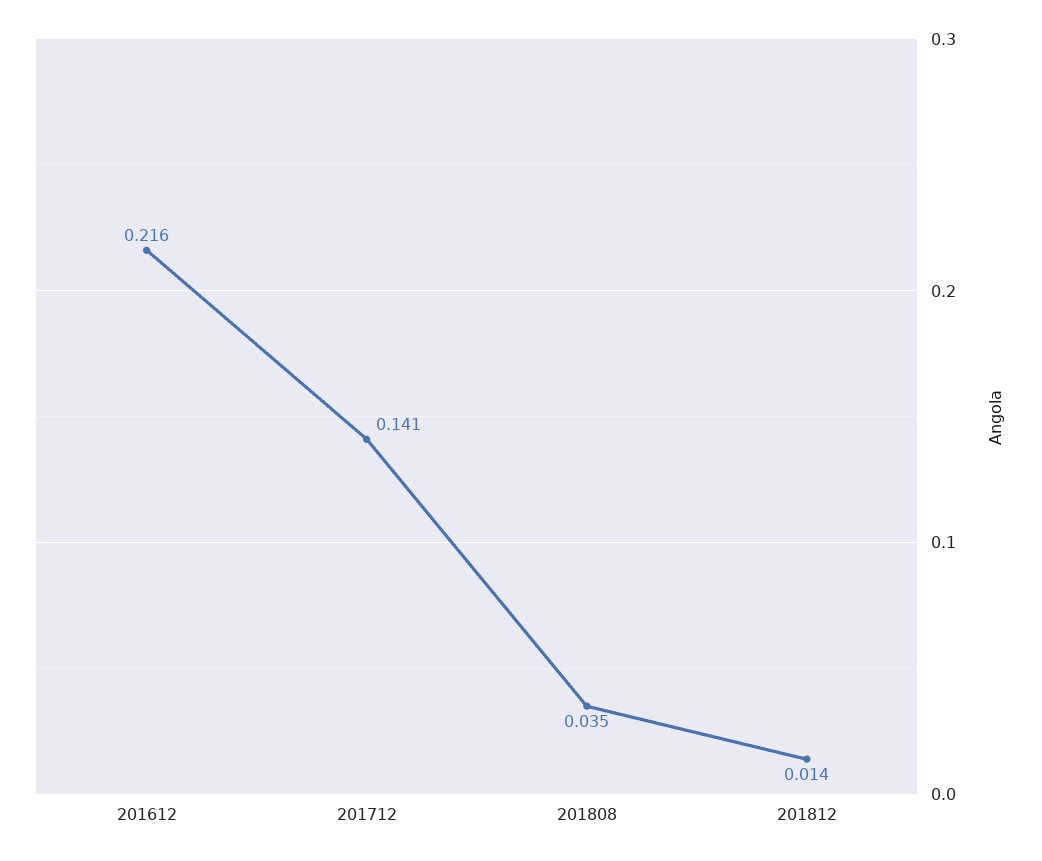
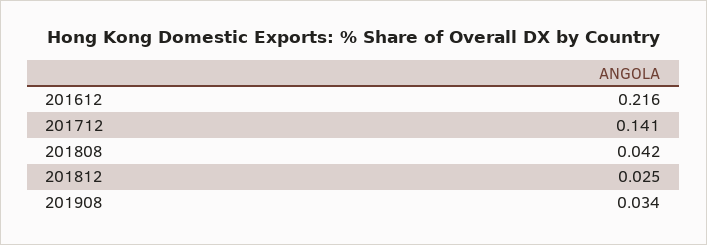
201808: 0.035 -> 0.042
201812: 0.014 -> 0.025
201908: none -> 0.034

